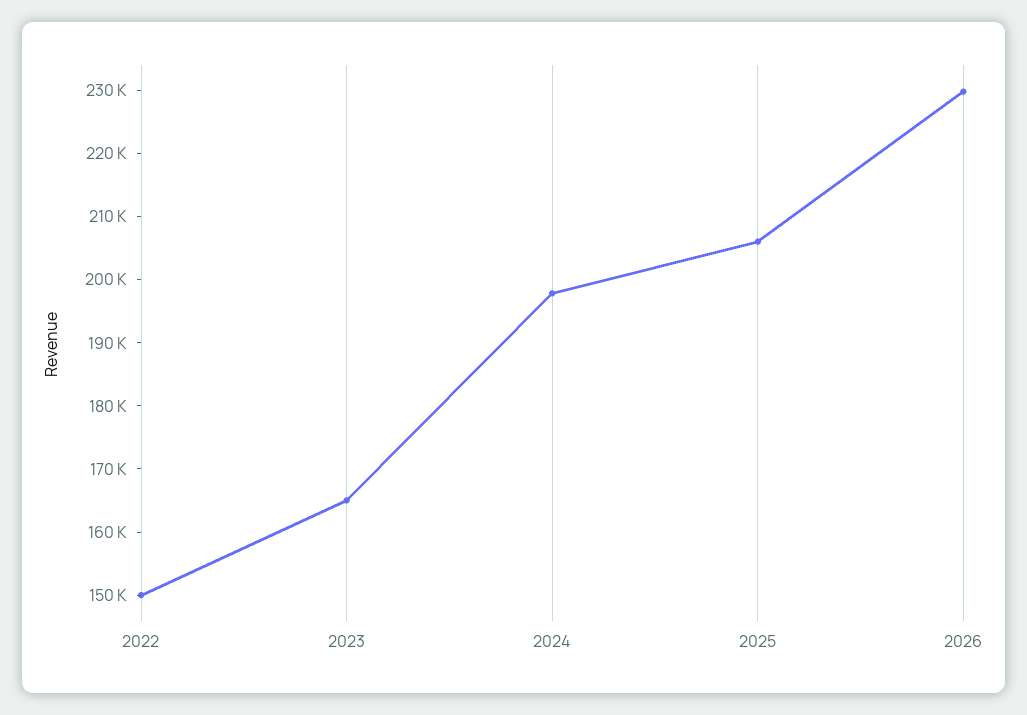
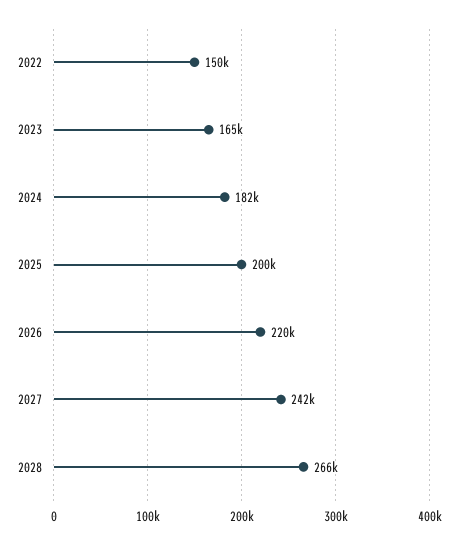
2024: 198000 -> 182000
2025: 206000 -> 200000
2026: 230000 -> 220000
2027: none -> 242000
2028: none -> 266000

